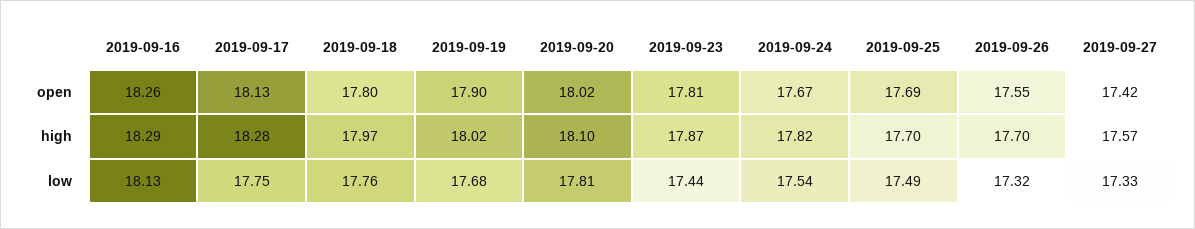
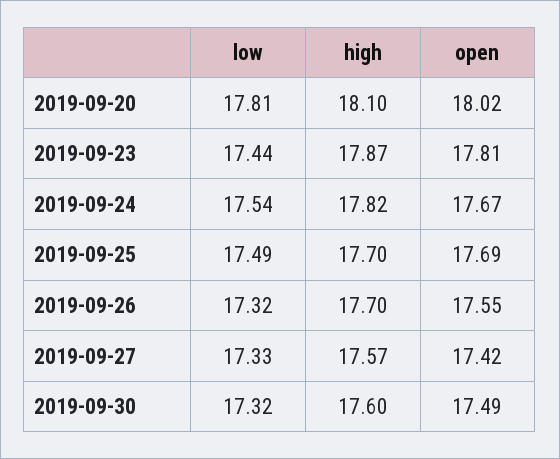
2019-09-16, open: 18.26 -> none
2019-09-17, open: 18.13 -> none
2019-09-18, open: 17.8 -> none
2019-09-19, open: 17.9 -> none
2019-09-16, high: 18.29 -> none
2019-09-17, high: 18.28 -> none
2019-09-18, high: 17.97 -> none
2019-09-19, high: 18.02 -> none
2019-09-16, low: 18.13 -> none
2019-09-17, low: 17.75 -> none
2019-09-18, low: 17.76 -> none
2019-09-19, low: 17.68 -> none
2019-09-30, low: none -> 17.32
2019-09-30, high: none -> 17.6
2019-09-30, open: none -> 17.49

